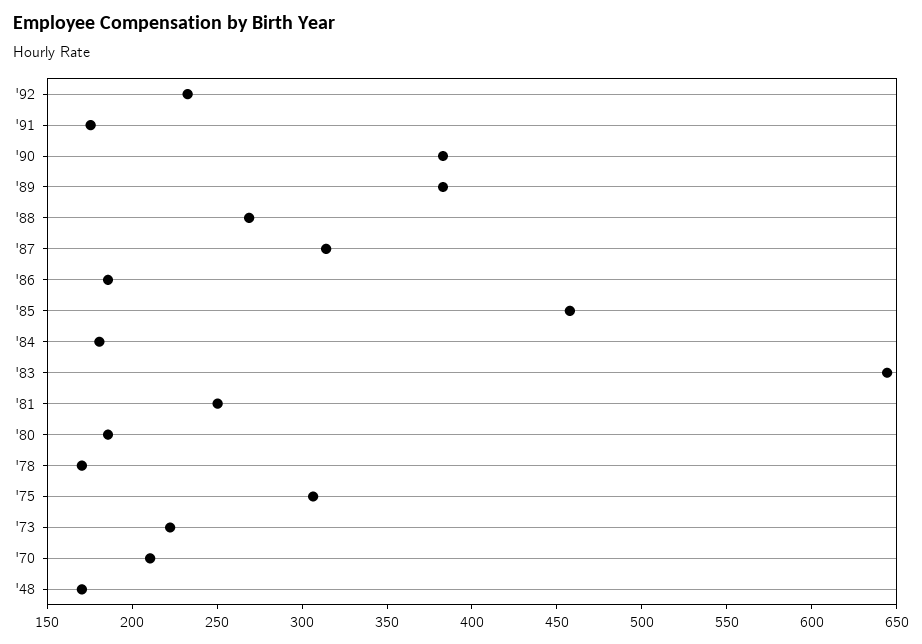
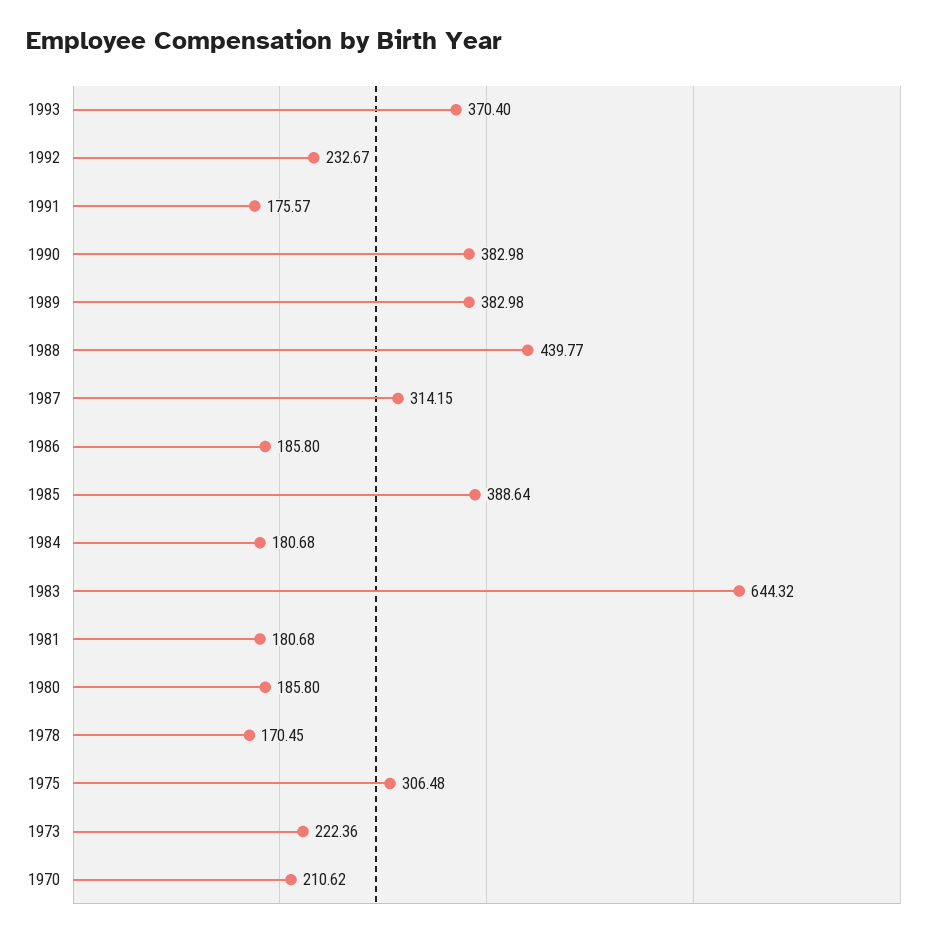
'88: 270 -> 439.77
'85: 460 -> 388.64
'81: 250 -> 180.68
'48: 170 -> none
1993: none -> 370.4

